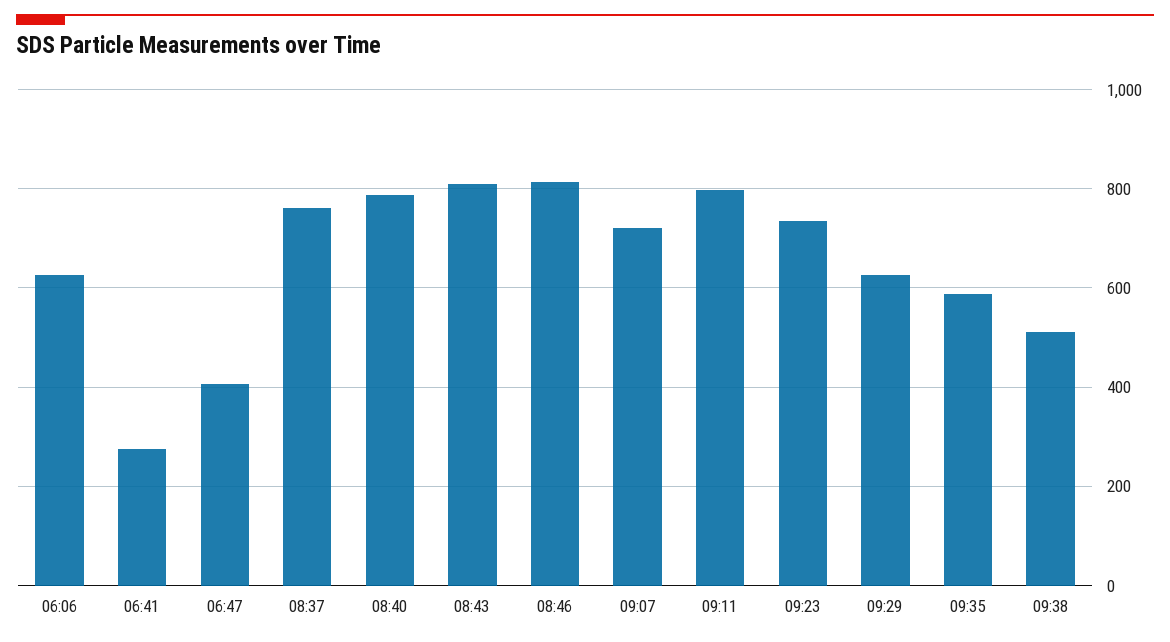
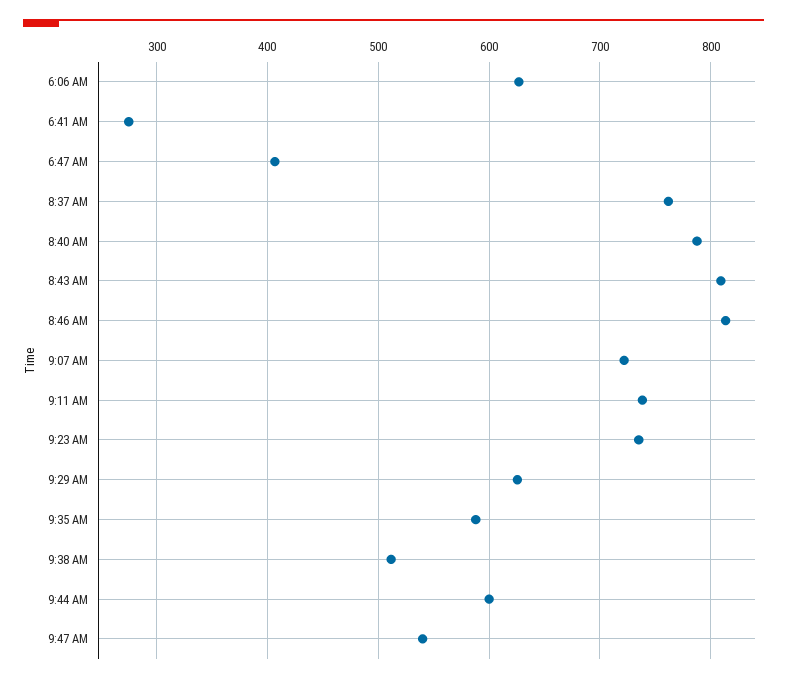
09:11: 800 -> 740
9:44 AM: none -> 600
9:47 AM: none -> 540

